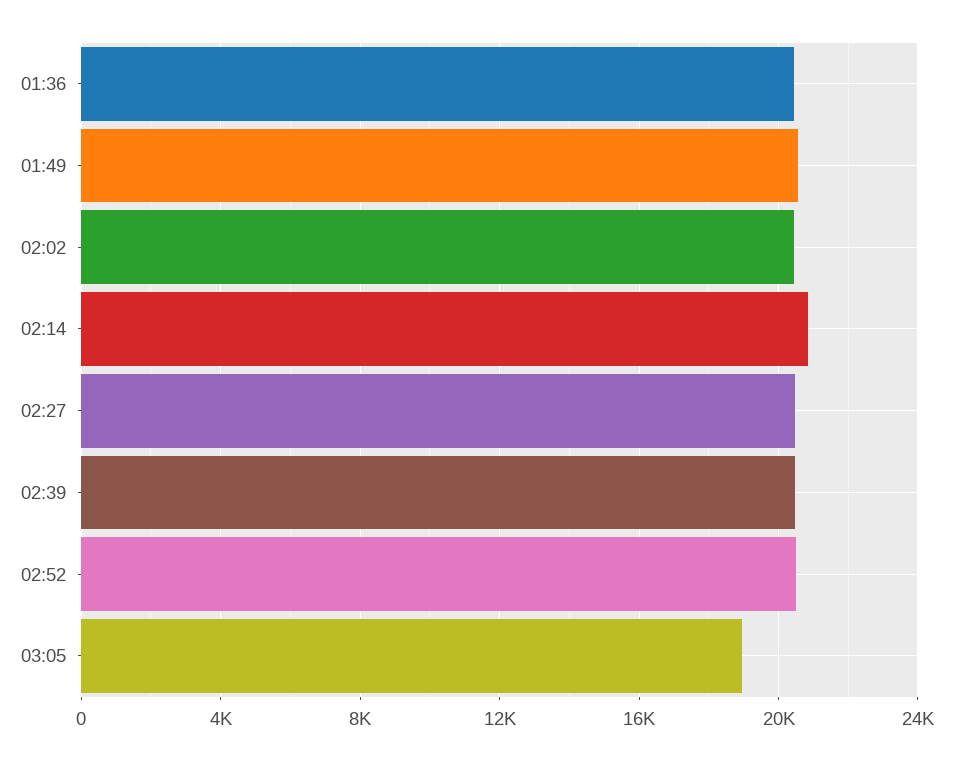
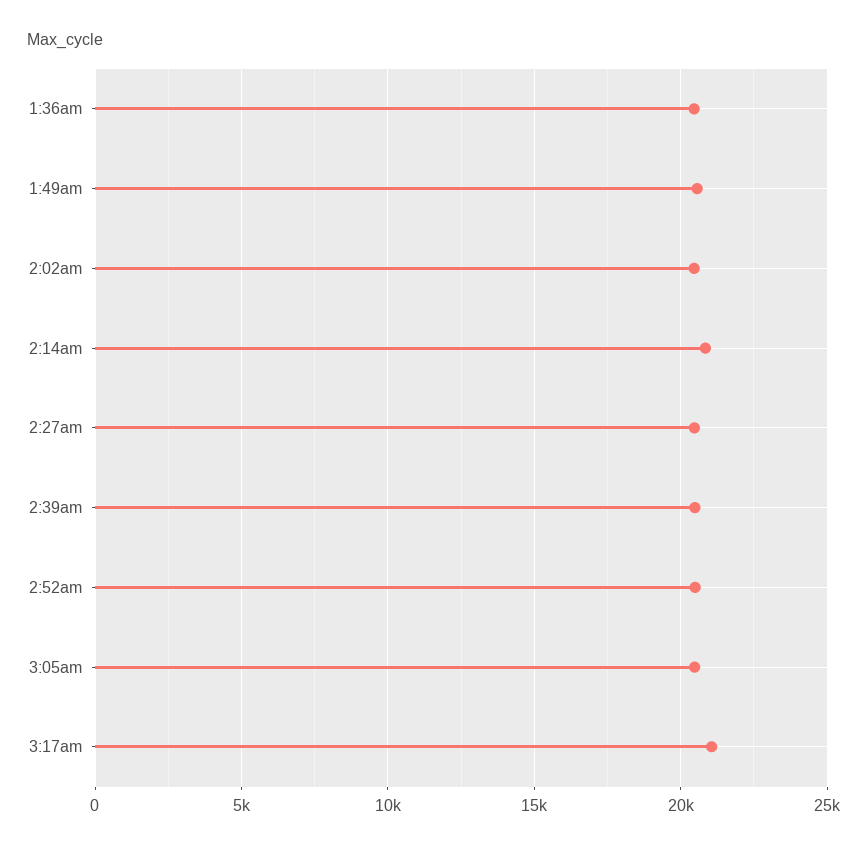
03:05: 19000 -> 20500
3:17am: none -> 21000

